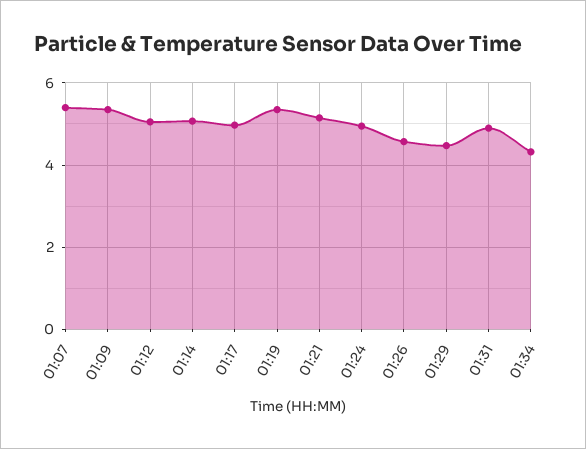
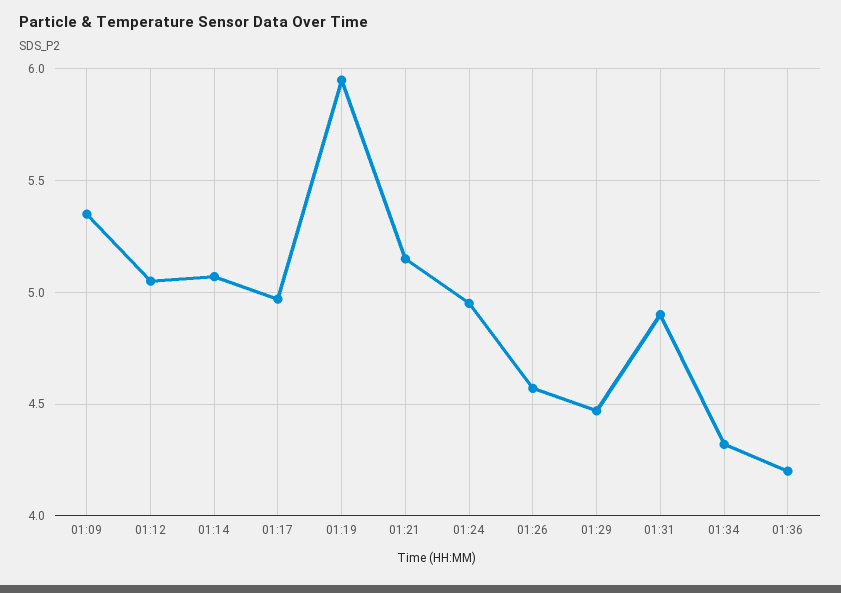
01:07: 5.4 -> none
01:19: 5.4 -> 5.95
01:36: none -> 4.2

